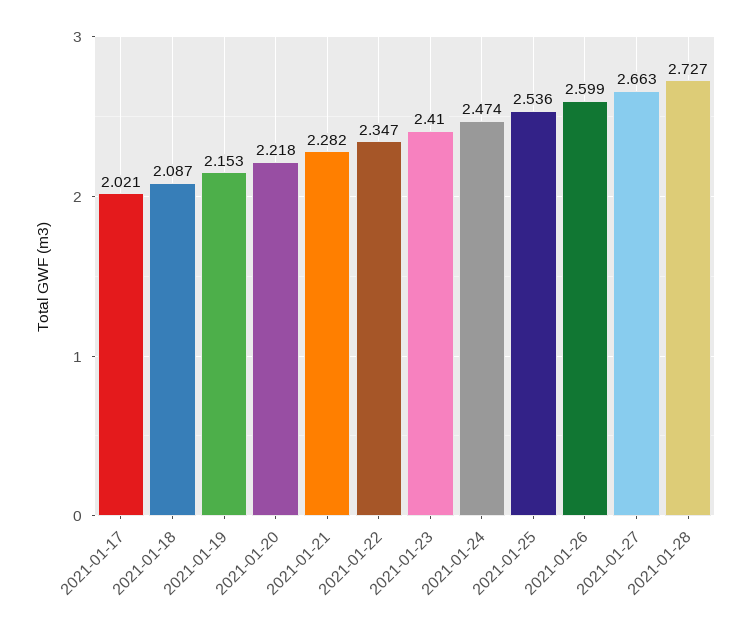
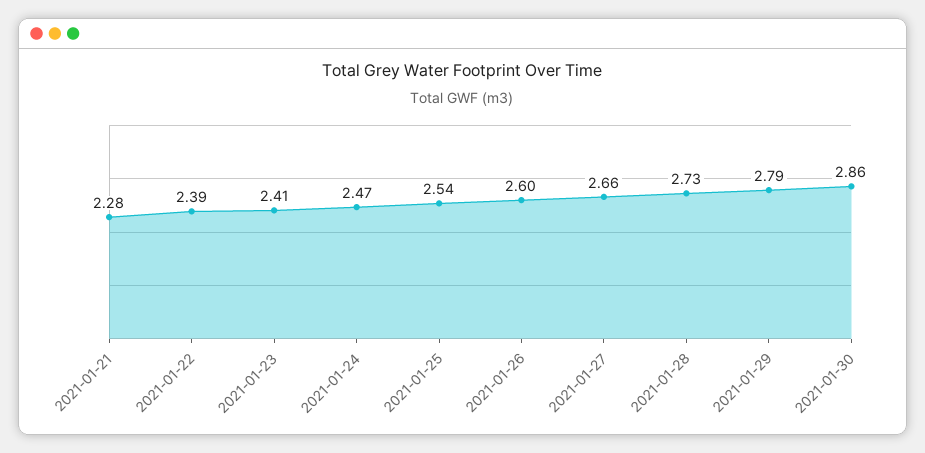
2021-01-17: 2.021 -> none
2021-01-18: 2.087 -> none
2021-01-19: 2.153 -> none
2021-01-20: 2.218 -> none
2021-01-22: 2.347 -> 2.39
2021-01-29: none -> 2.79
2021-01-30: none -> 2.86

